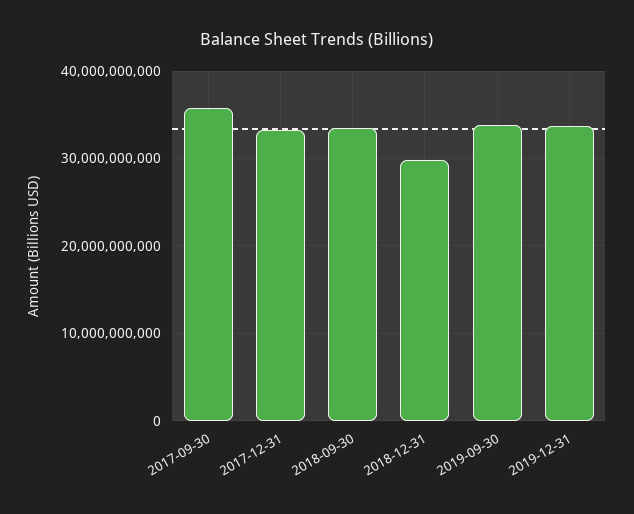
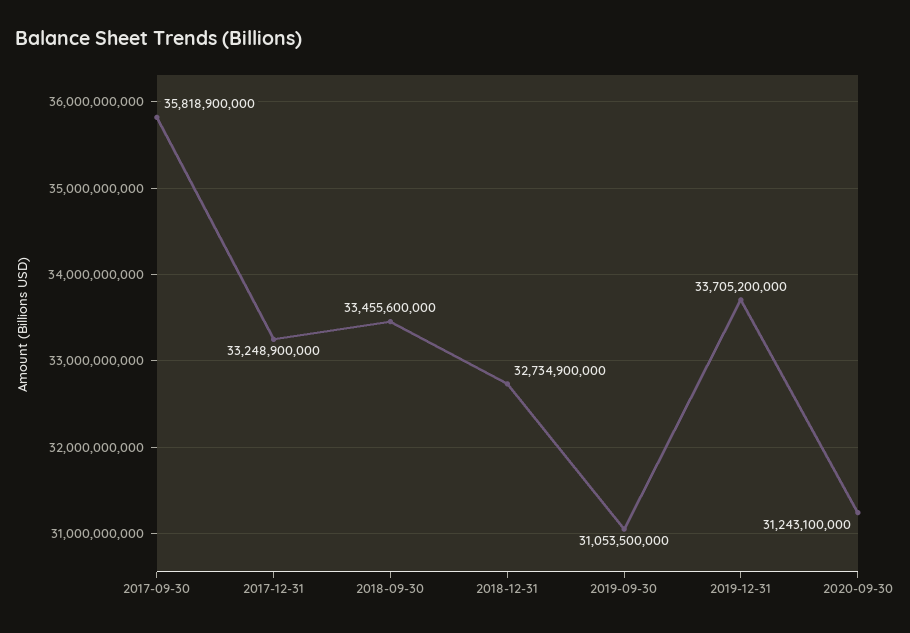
2018-12-31: 30000000000 -> 32734900000
2019-09-30: 34000000000 -> 31053500000
2020-09-30: none -> 31243100000

